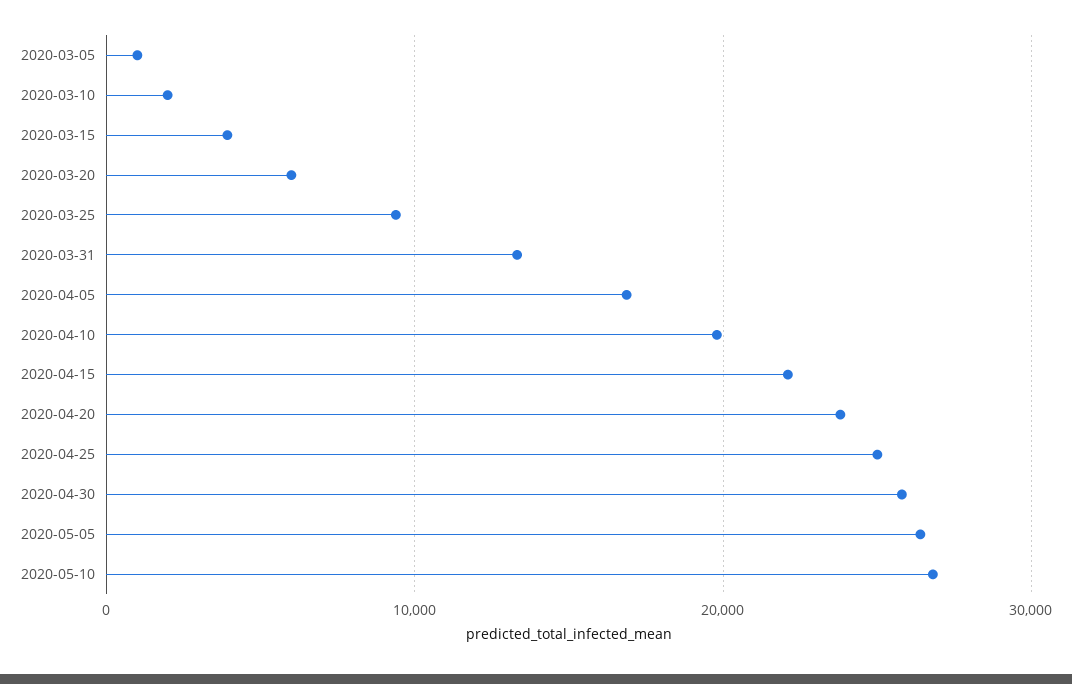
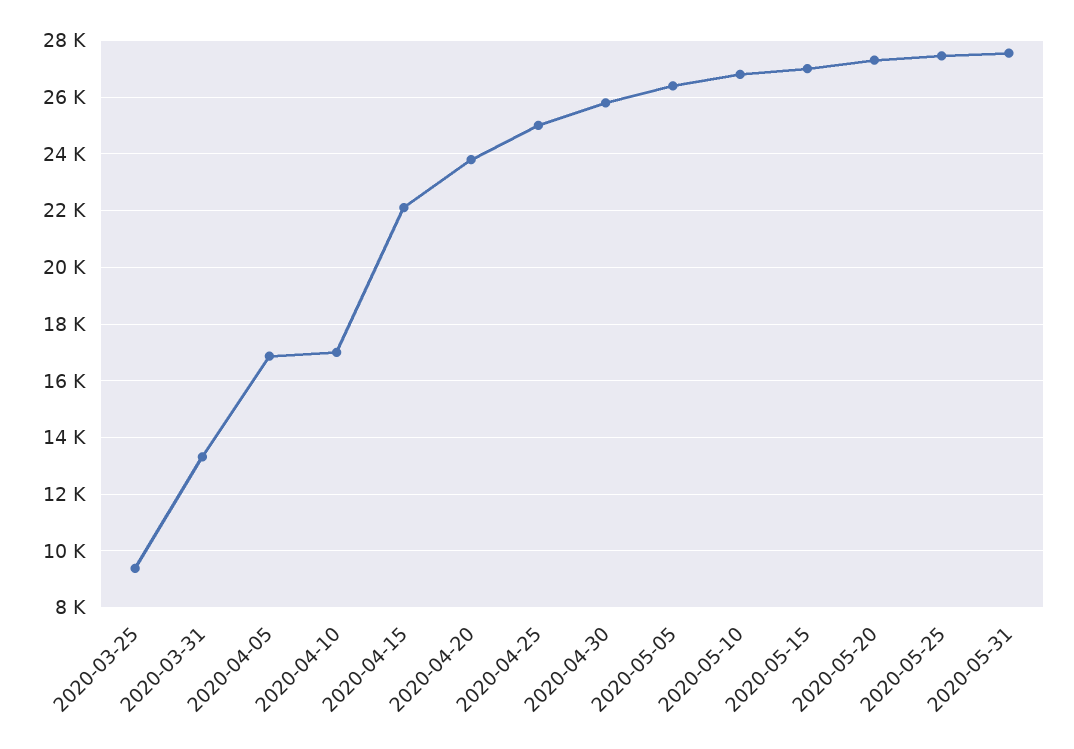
2020-03-05: 1000 -> none
2020-03-10: 2000 -> none
2020-03-15: 4000 -> none
2020-03-20: 6000 -> none
2020-04-10: 20000 -> 17000
2020-05-15: none -> 27000
2020-05-20: none -> 27250
2020-05-25: none -> 27500
2020-05-31: none -> 27500

